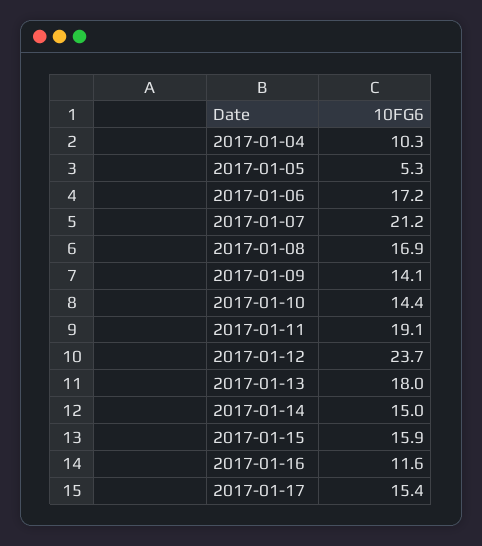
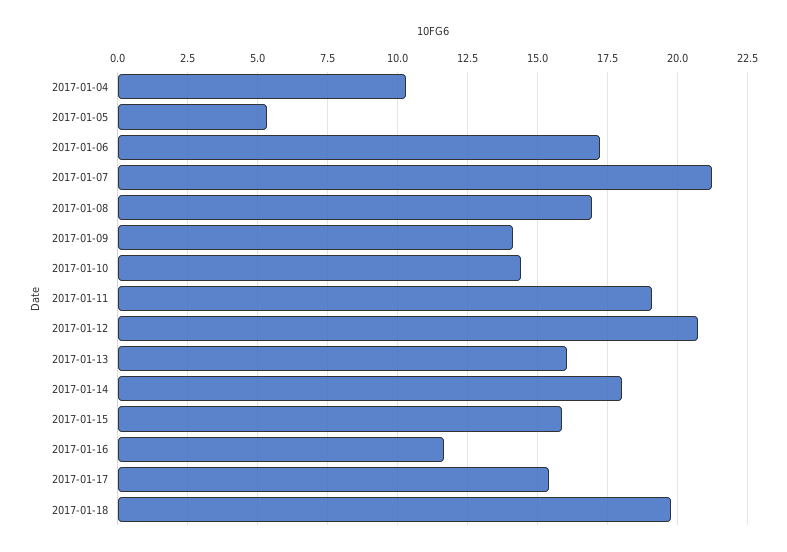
2017-01-12: 23.7 -> 20.75
2017-01-13: 18 -> 16
2017-01-14: 15 -> 18
2017-01-18: none -> 19.75

